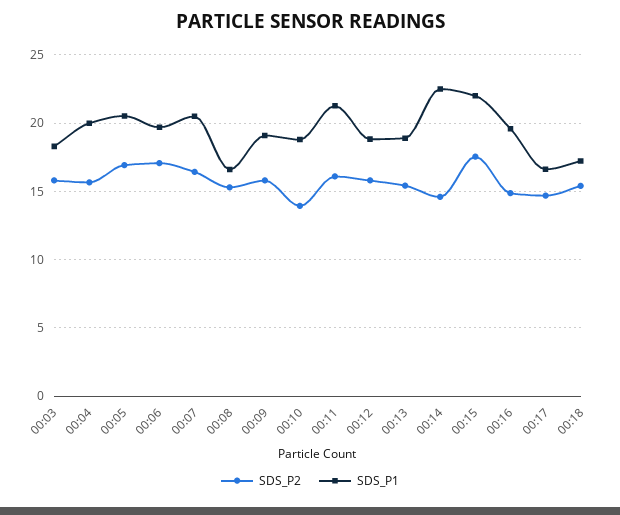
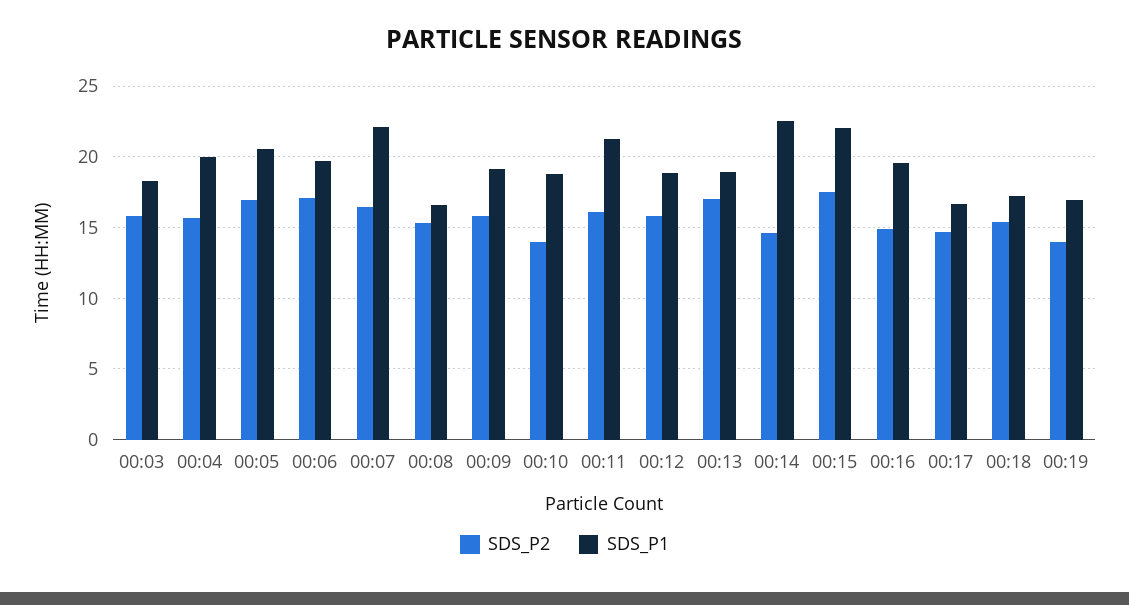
SDS_P1, 00:07: 20.5 -> 22
SDS_P2, 00:13: 15.5 -> 17
SDS_P2, 00:19: none -> 14
SDS_P1, 00:19: none -> 17

